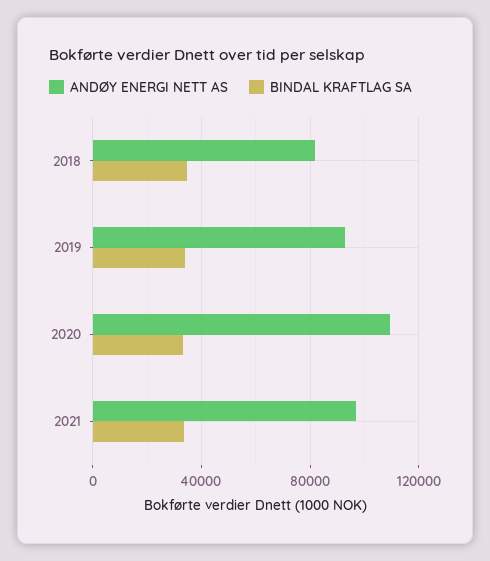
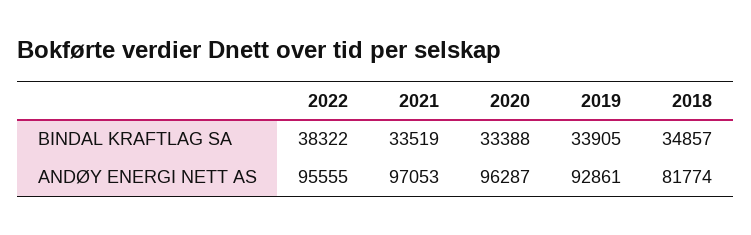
ANDØY ENERGI NETT AS, 2020: 110000 -> 96287
BINDAL KRAFTLAG SA, 2022: none -> 38322
ANDØY ENERGI NETT AS, 2022: none -> 95555

